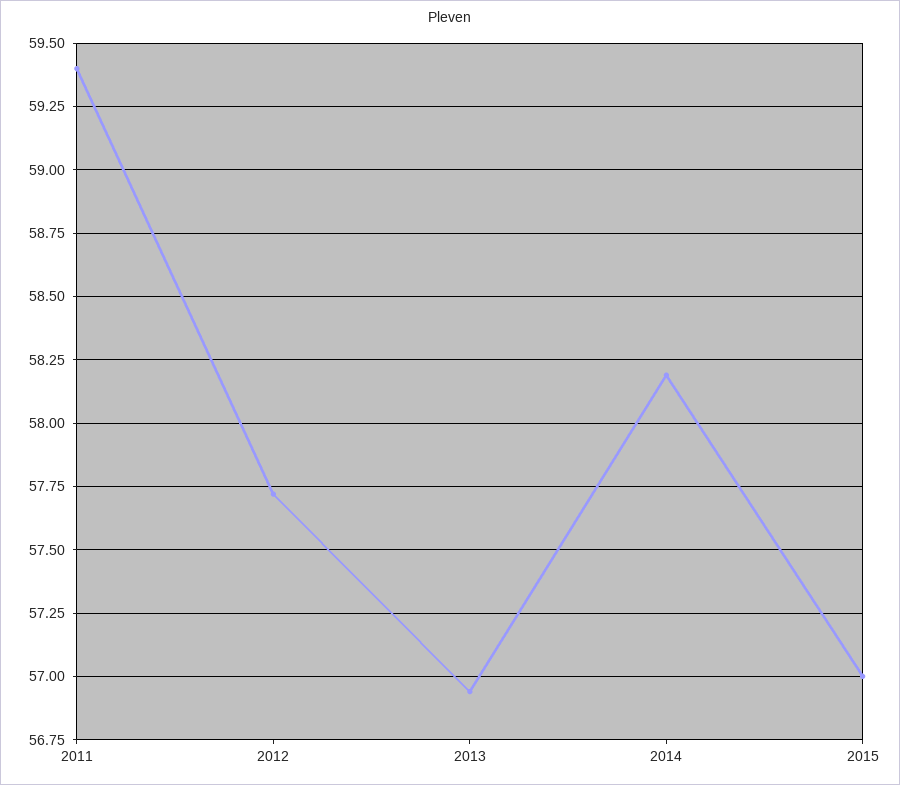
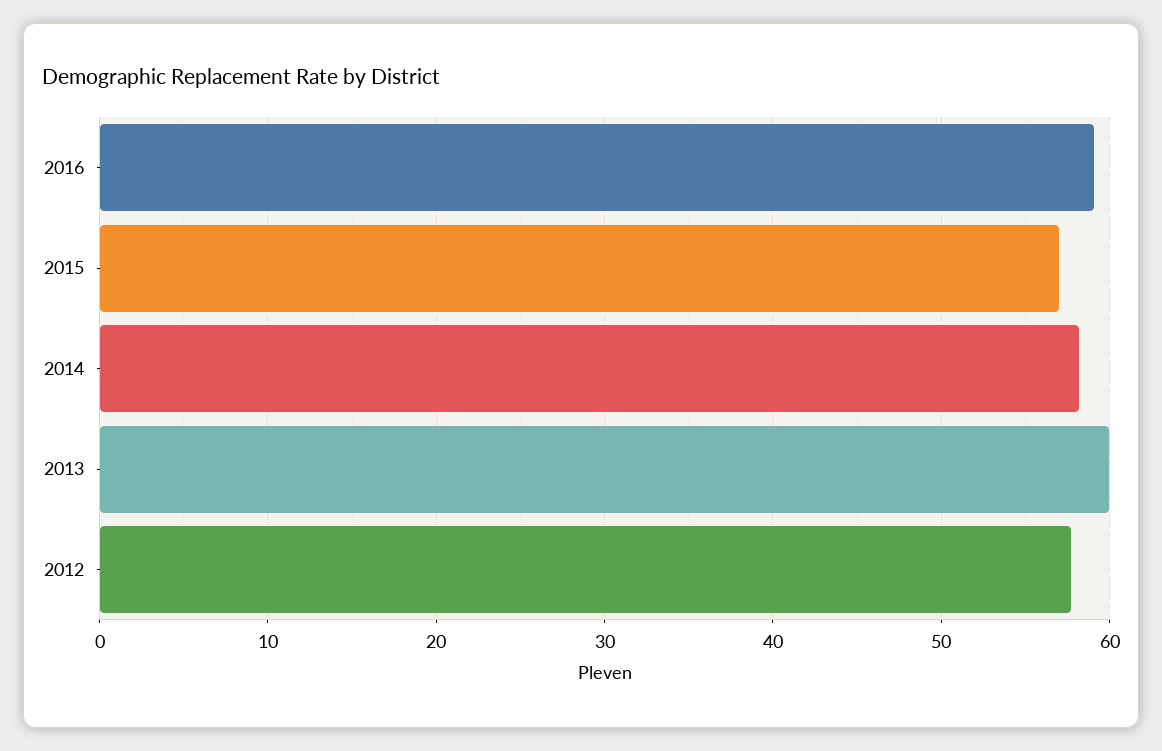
2011: 59.4 -> none
2013: 56.95 -> 60
2016: none -> 59

